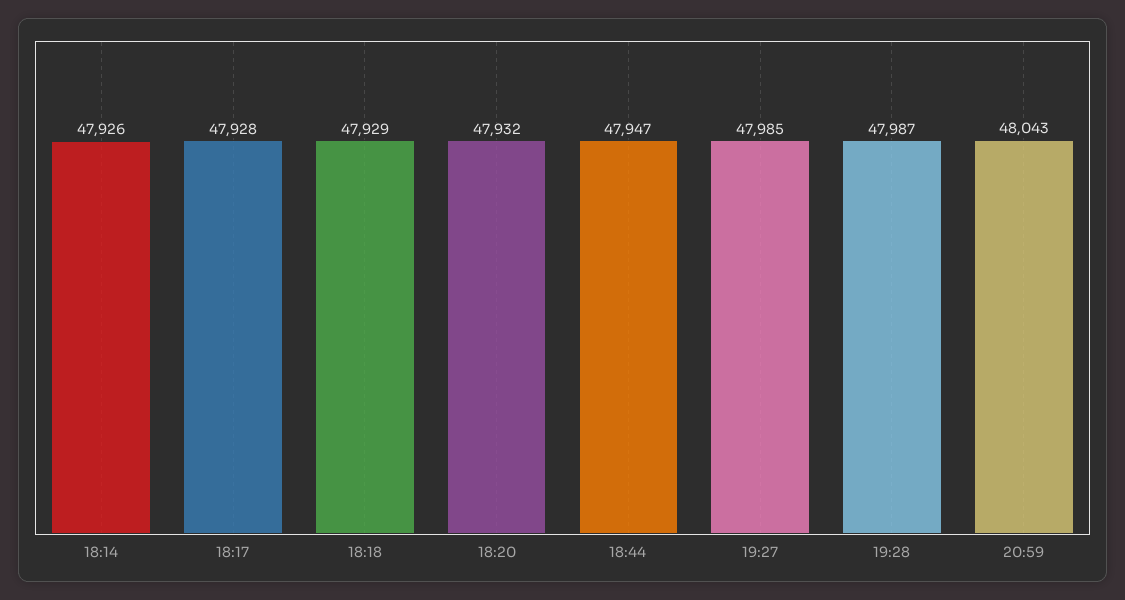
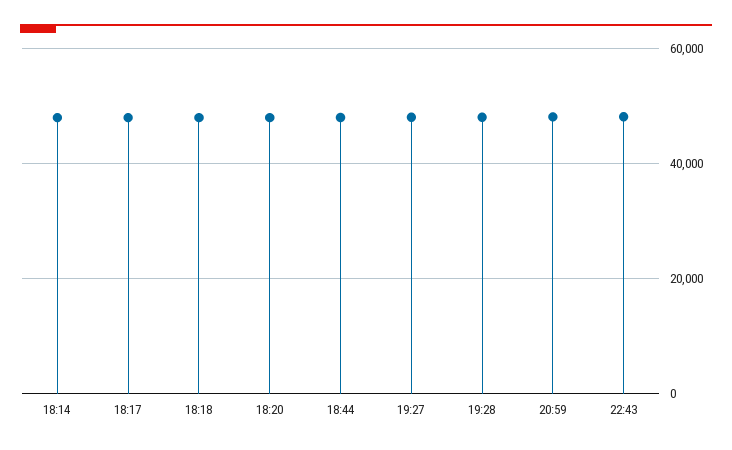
22:43: none -> 48000

